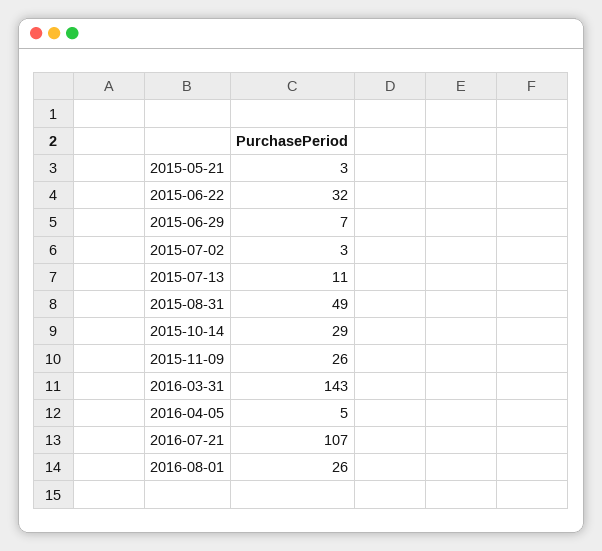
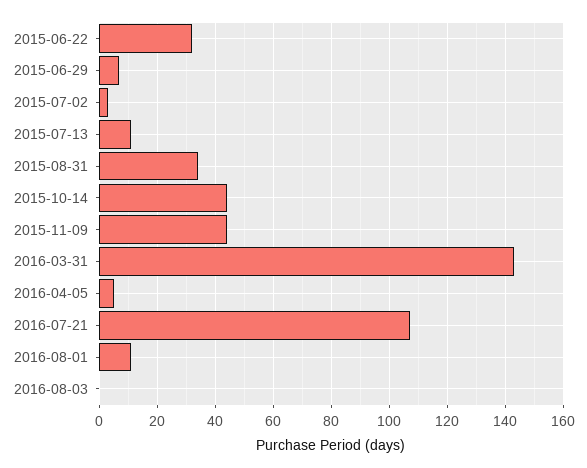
2015-05-21: 3 -> none
2015-08-31: 49 -> 35
2015-10-14: 29 -> 45
2015-11-09: 26 -> 45
2016-08-01: 26 -> 10
2016-08-03: none -> 0

